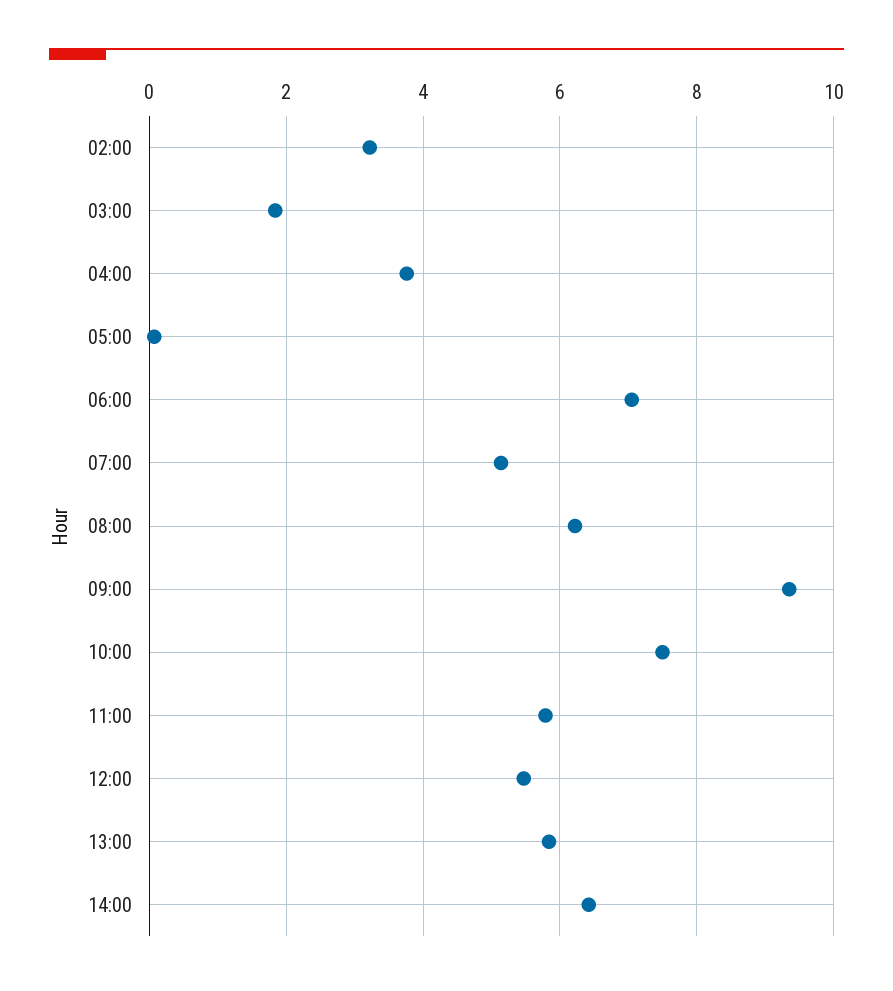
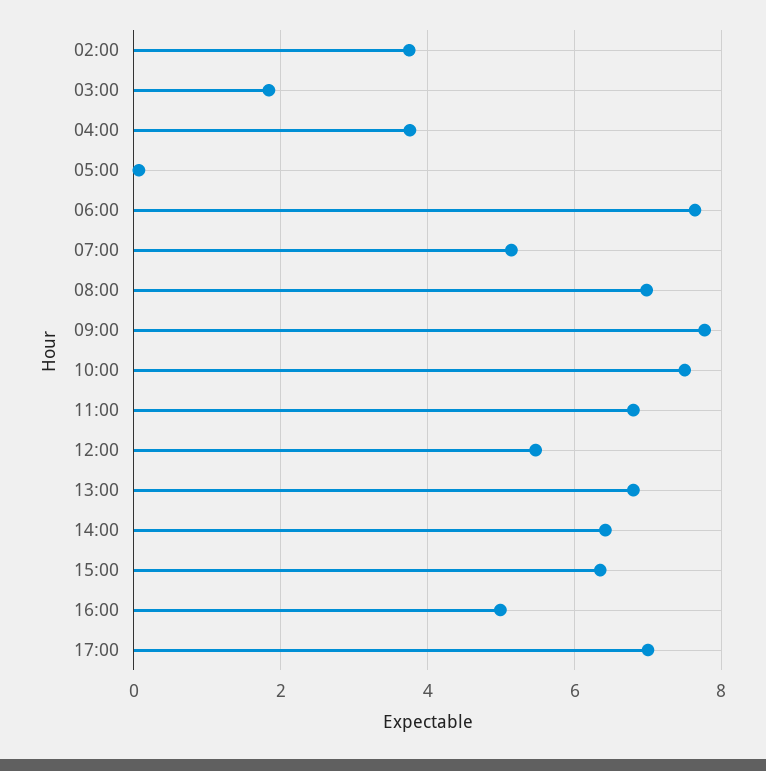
02:00: 3.2 -> 3.8
06:00: 7 -> 7.6
08:00: 6.2 -> 7
09:00: 9.4 -> 7.8
11:00: 5.8 -> 6.8
13:00: 5.8 -> 6.8
15:00: none -> 6.4
16:00: none -> 5
17:00: none -> 7

